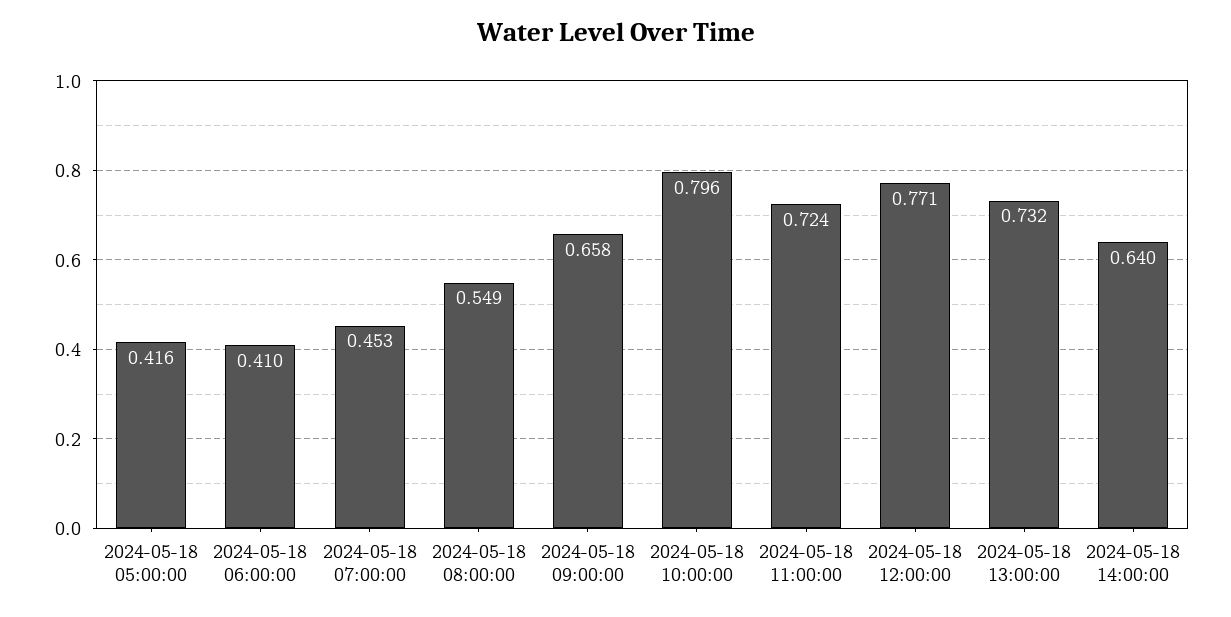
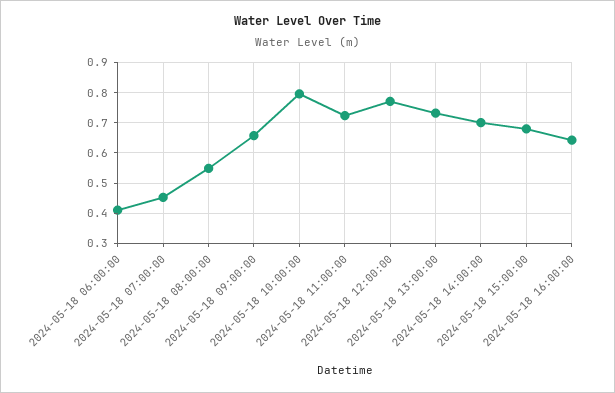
2024-05-18 05:00:00: 0.416 -> none
2024-05-18 14:00:00: 0.64 -> 0.7
2024-05-18 15:00:00: none -> 0.68
2024-05-18 16:00:00: none -> 0.64

